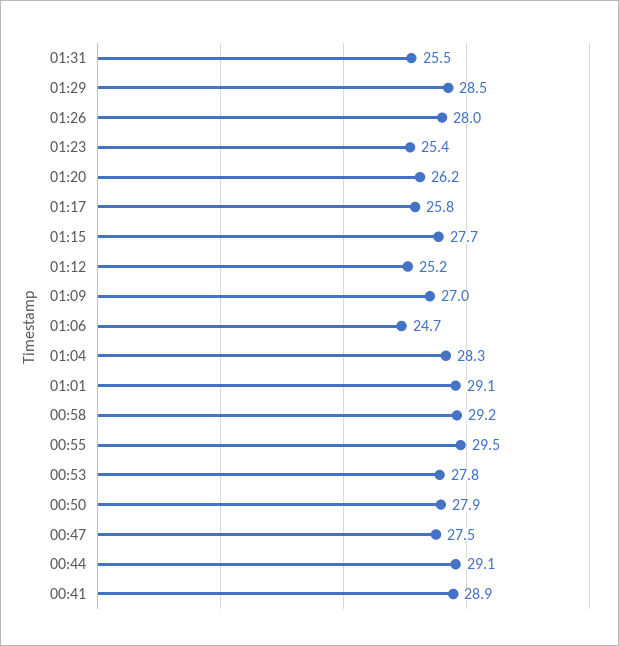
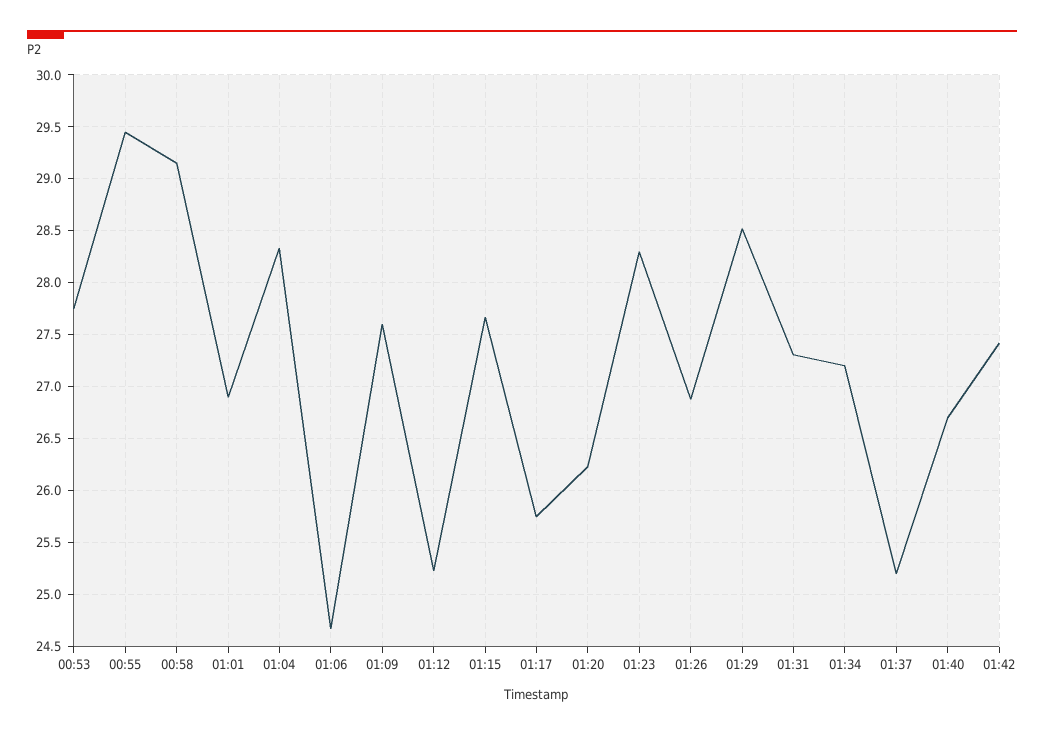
01:31: 25.5 -> 27.3
01:26: 28 -> 26.9
01:23: 25.4 -> 28.3
01:09: 27 -> 27.6
01:01: 29.1 -> 26.9
00:50: 27.9 -> none
00:47: 27.5 -> none
00:44: 29.1 -> none
00:41: 28.9 -> none
01:34: none -> 27.2
01:37: none -> 25.2
01:40: none -> 26.7
01:42: none -> 27.4

